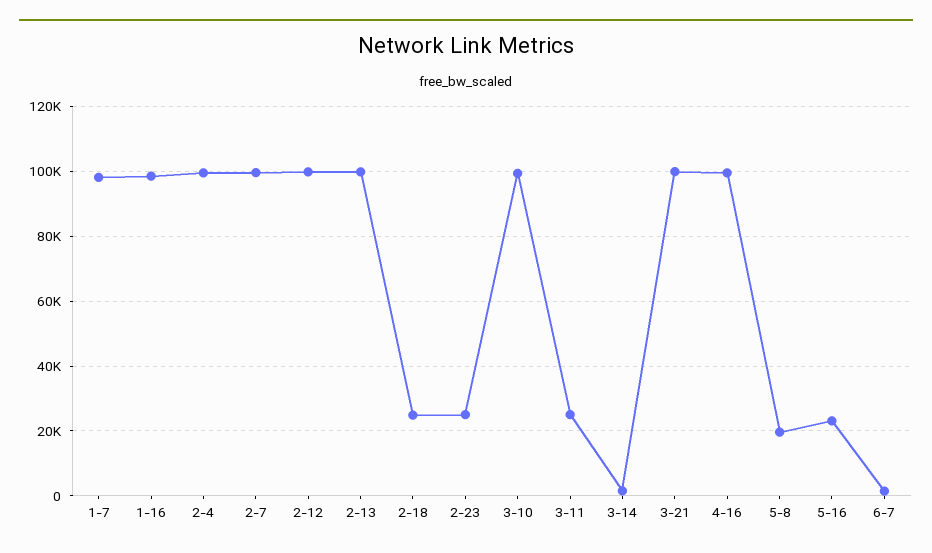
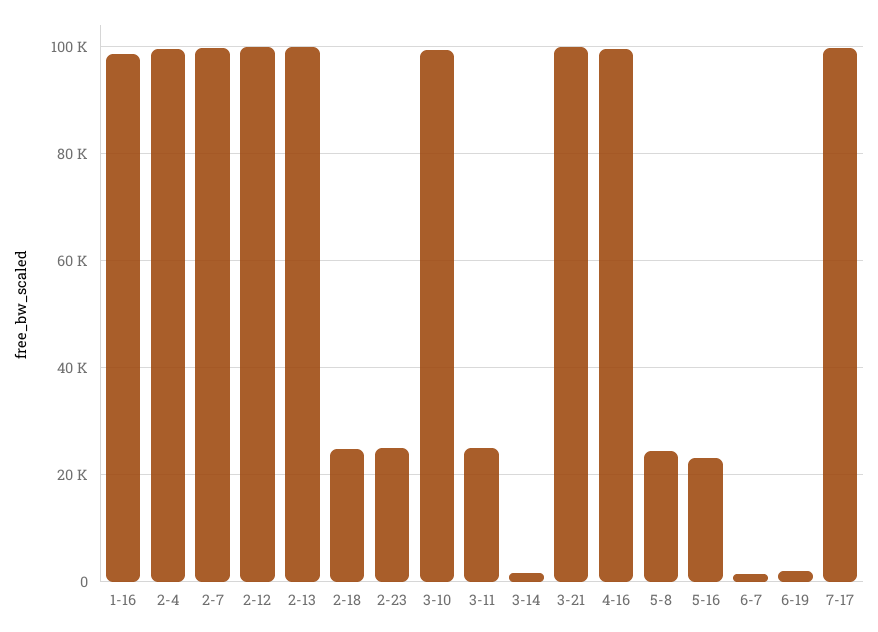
1-7: 98000 -> none
5-8: 20000 -> 24000
6-19: none -> 2000
7-17: none -> 100000

